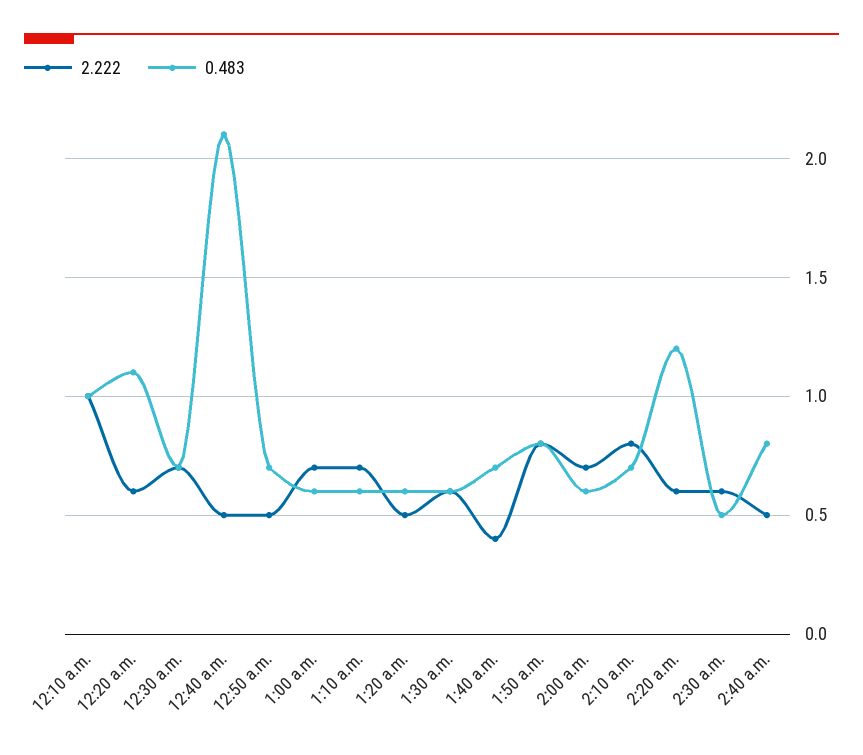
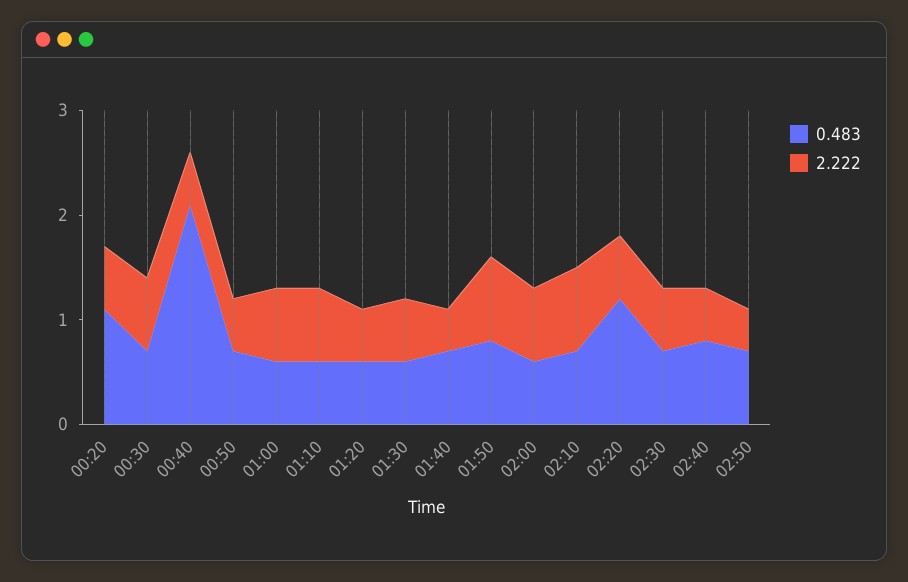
2.222, 12:10 a.m.: 1 -> none
0.483, 12:10 a.m.: 1 -> none
0.483, 2:30 a.m.: 0.5 -> 0.7
0.483, 02:50: none -> 0.7
2.222, 02:50: none -> 0.4

